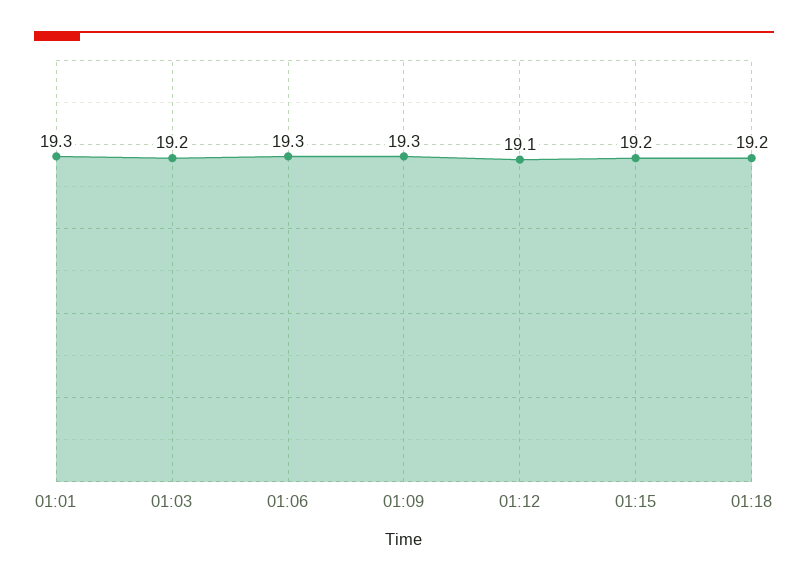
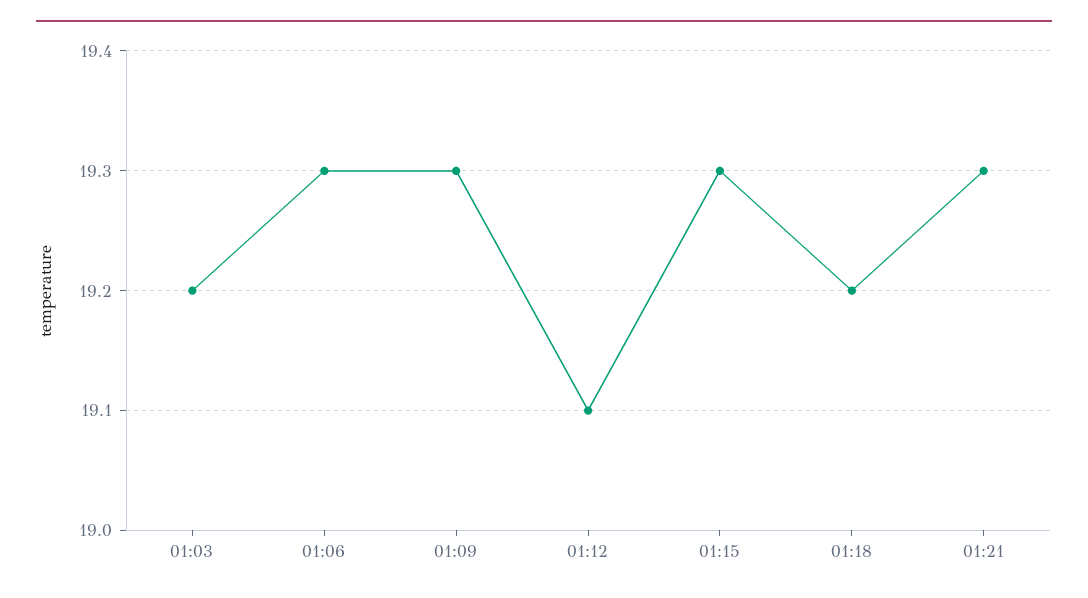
01:01: 19.3 -> none
01:15: 19.2 -> 19.3
01:21: none -> 19.3

